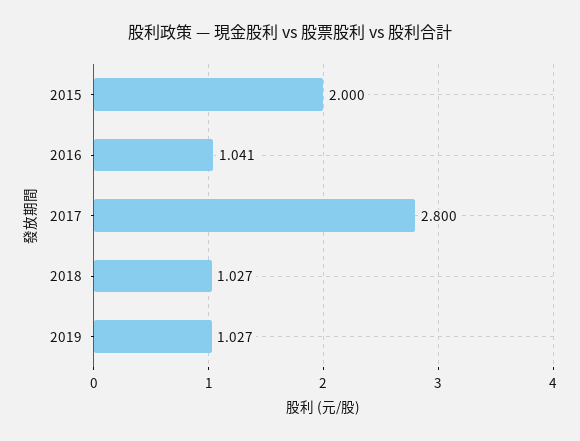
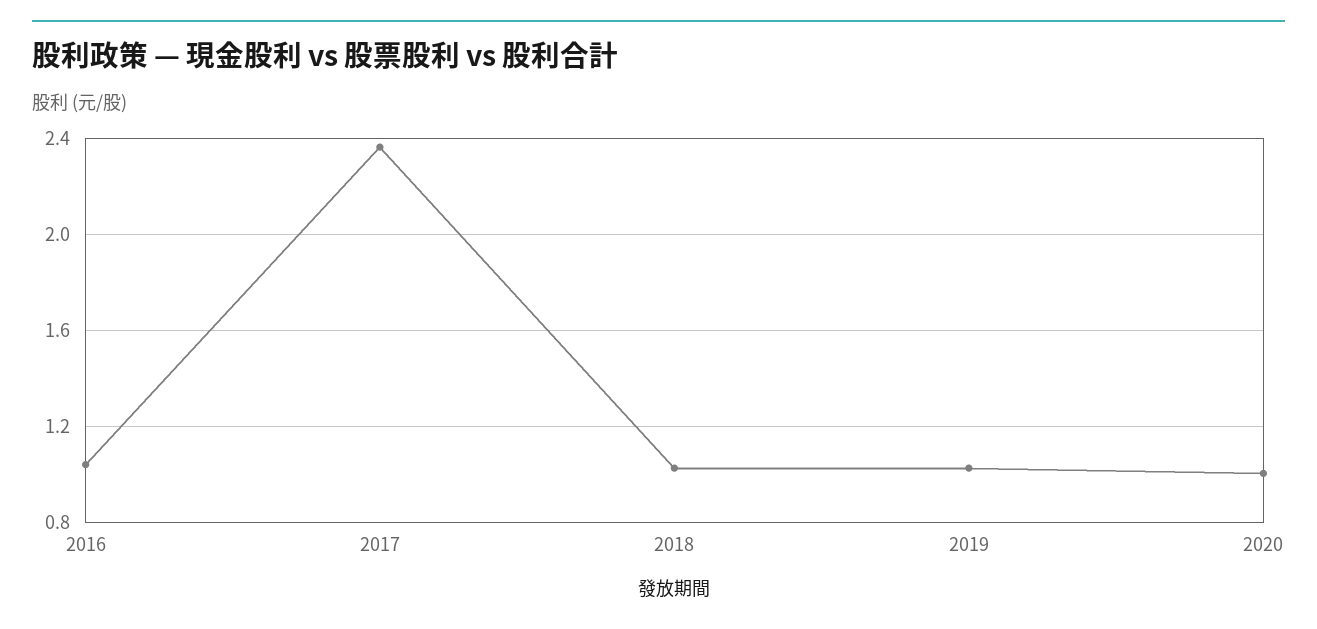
2015: 2 -> none
2017: 2.8 -> 2.35
2020: none -> 1

